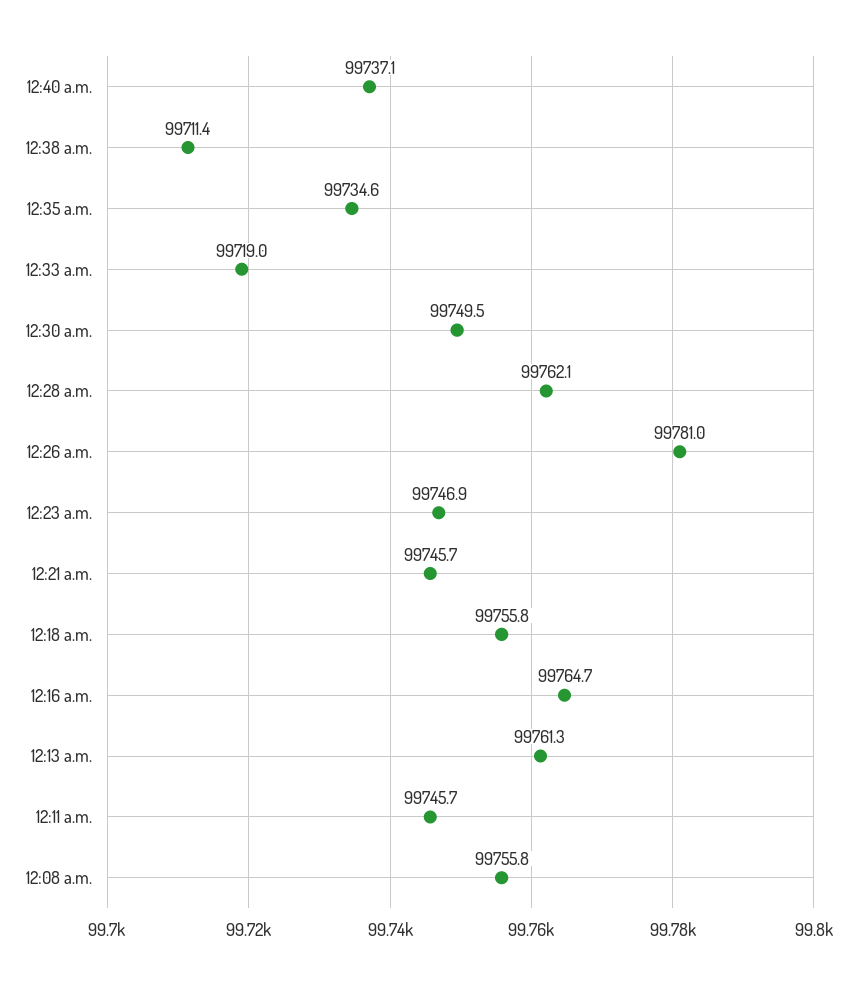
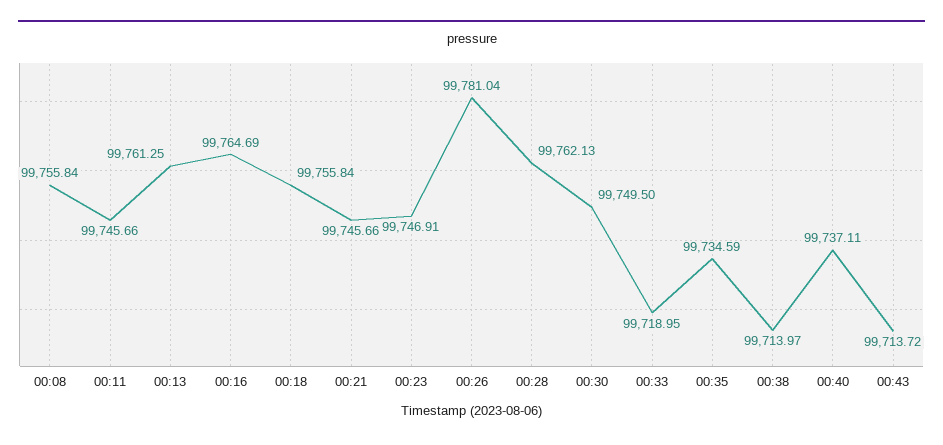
12:38 a.m.: 99711.4 -> 99713.97
00:43: none -> 99713.72

